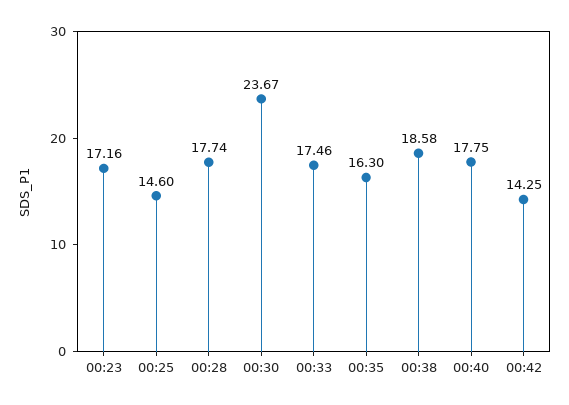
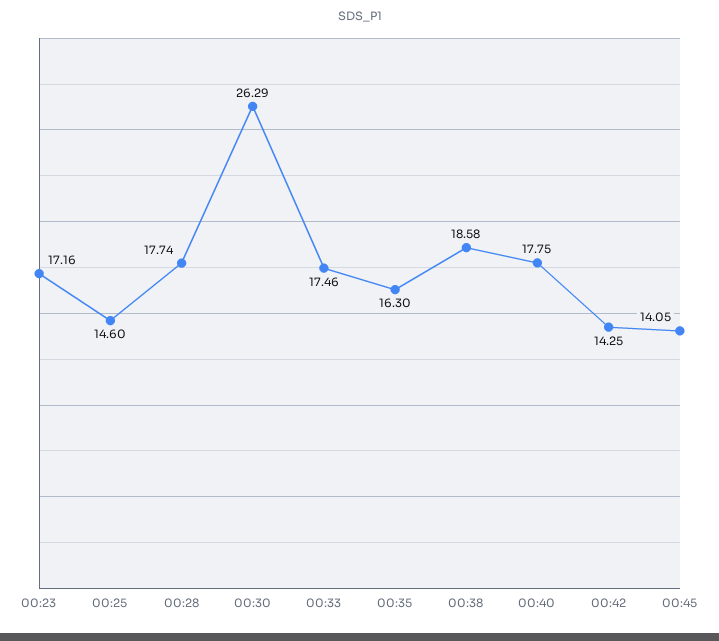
00:30: 23.67 -> 26.29
00:45: none -> 14.05

